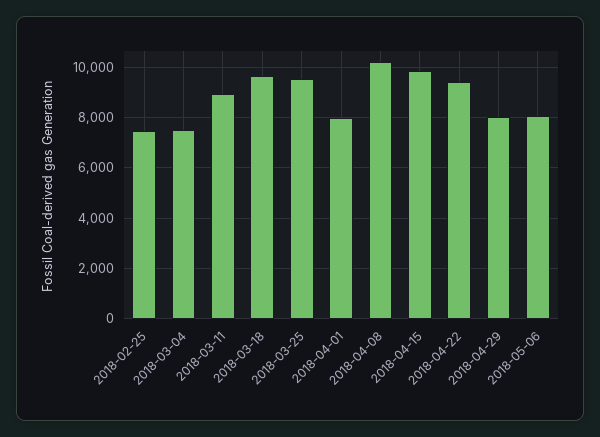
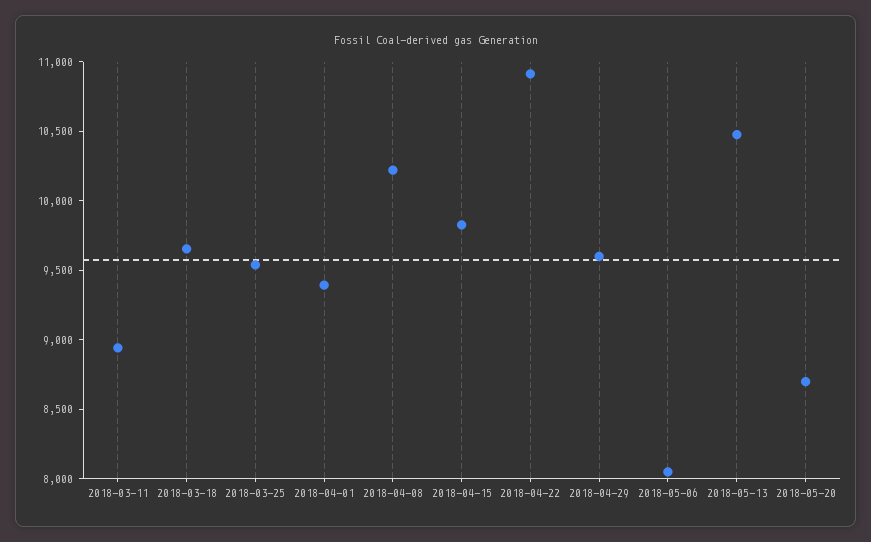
2018-02-25: 7500 -> none
2018-03-04: 7500 -> none
2018-04-01: 8000 -> 9400
2018-04-22: 9500 -> 10900
2018-04-29: 8000 -> 9600
2018-05-13: none -> 10500
2018-05-20: none -> 8700

